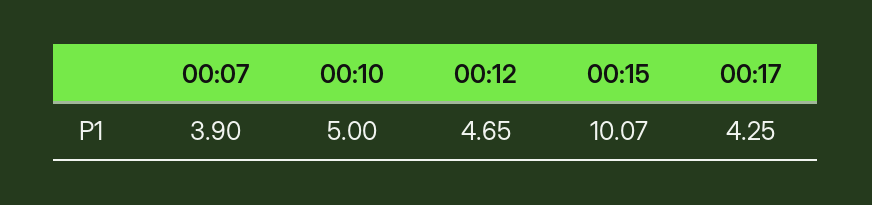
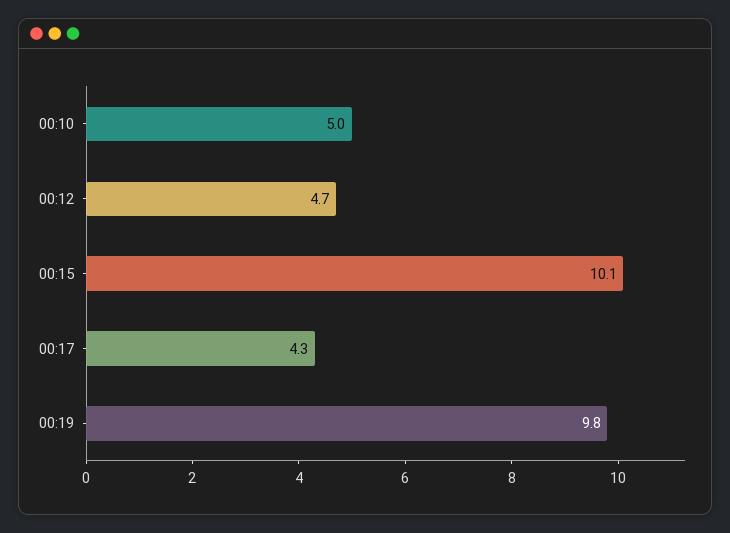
00:07: 3.9 -> none
00:19: none -> 9.8

